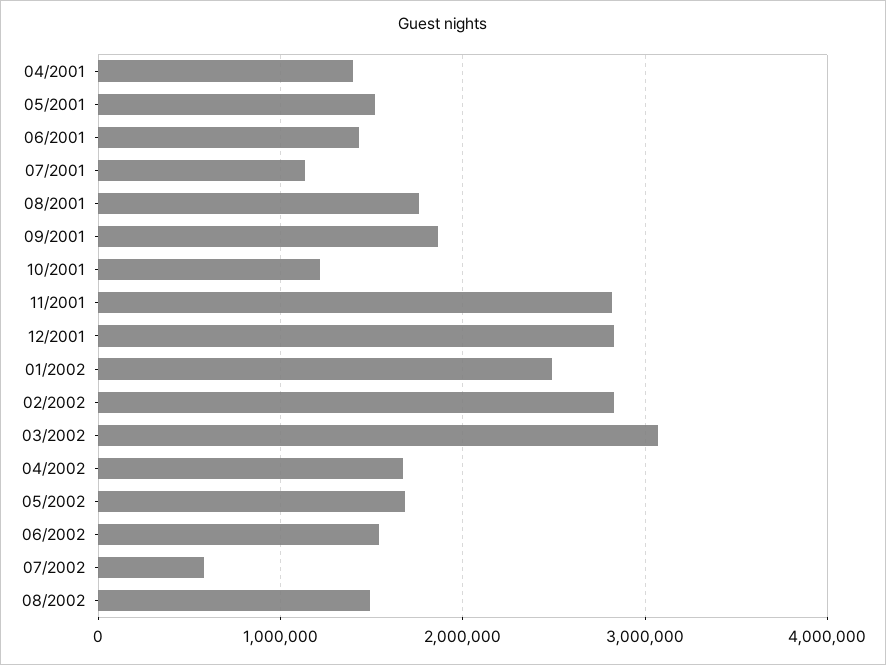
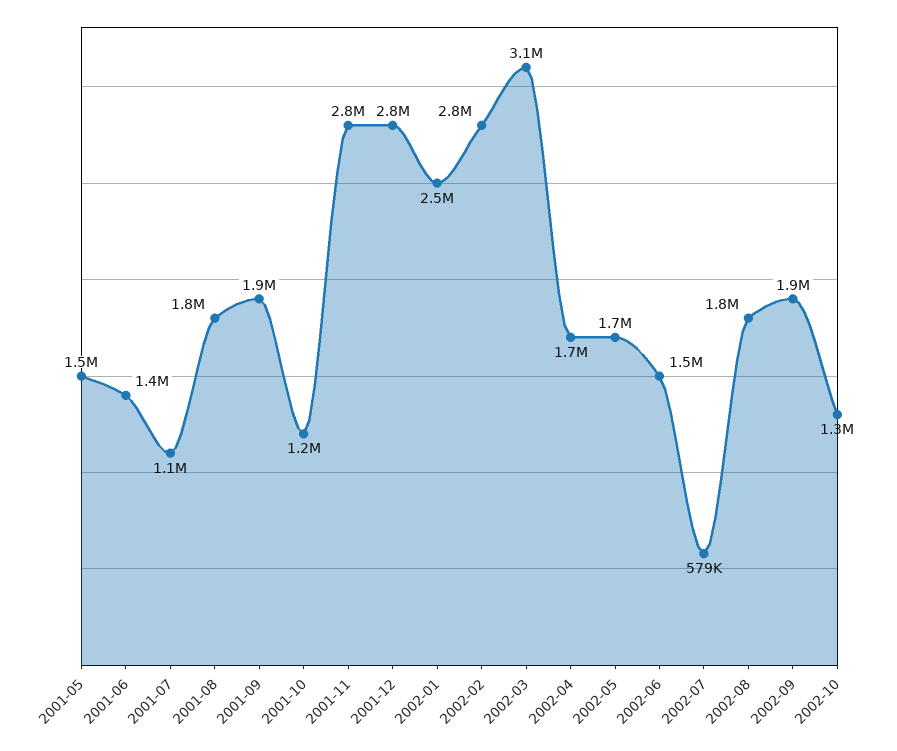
04/2001: 1400000 -> none
08/2002: 1500000 -> 1800000
2002-09: none -> 1900000
2002-10: none -> 1300000

